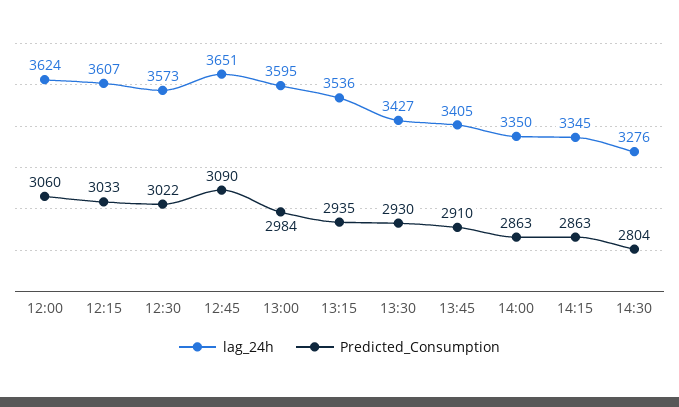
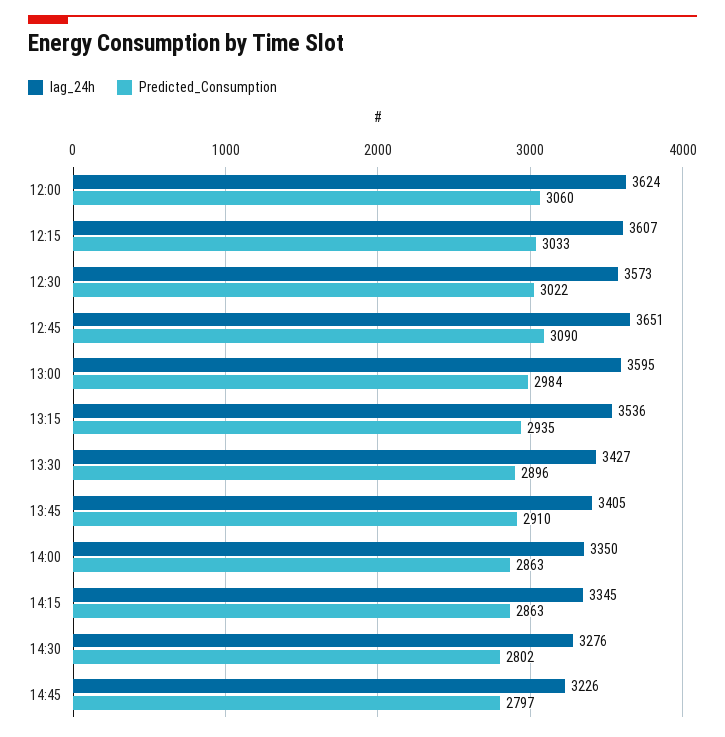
Predicted_Consumption, 13:30: 2930 -> 2896
Predicted_Consumption, 14:30: 2804 -> 2802
lag_24h, 14:45: none -> 3226
Predicted_Consumption, 14:45: none -> 2797

